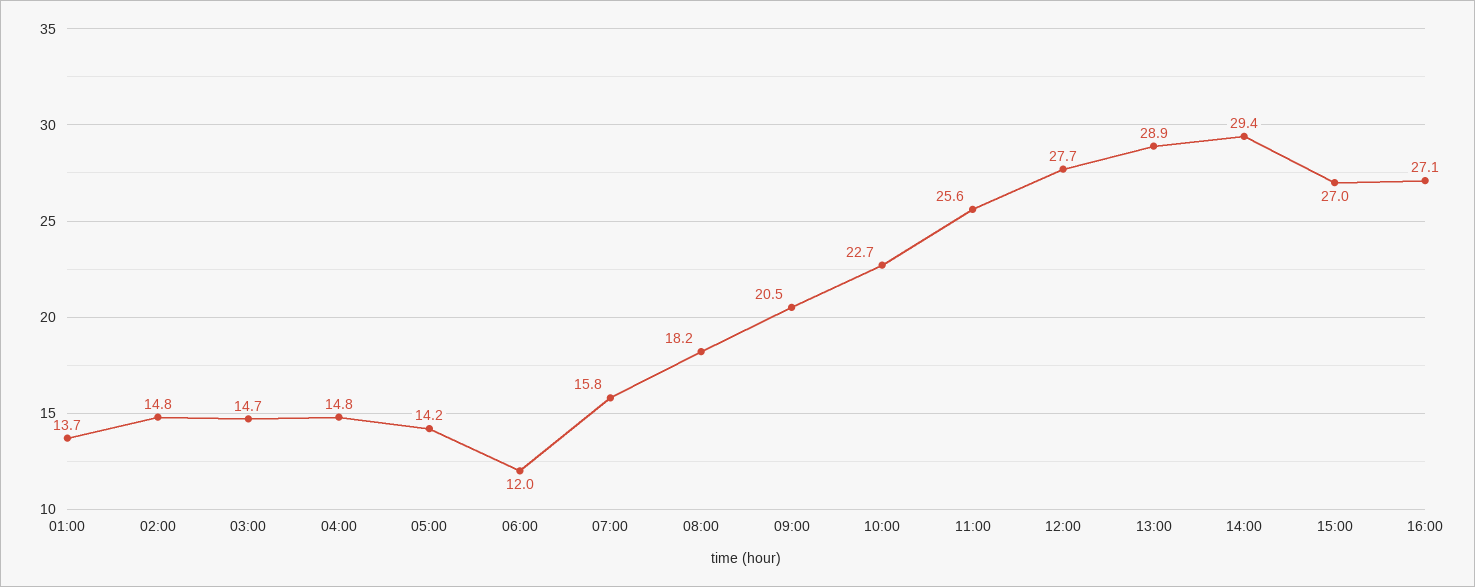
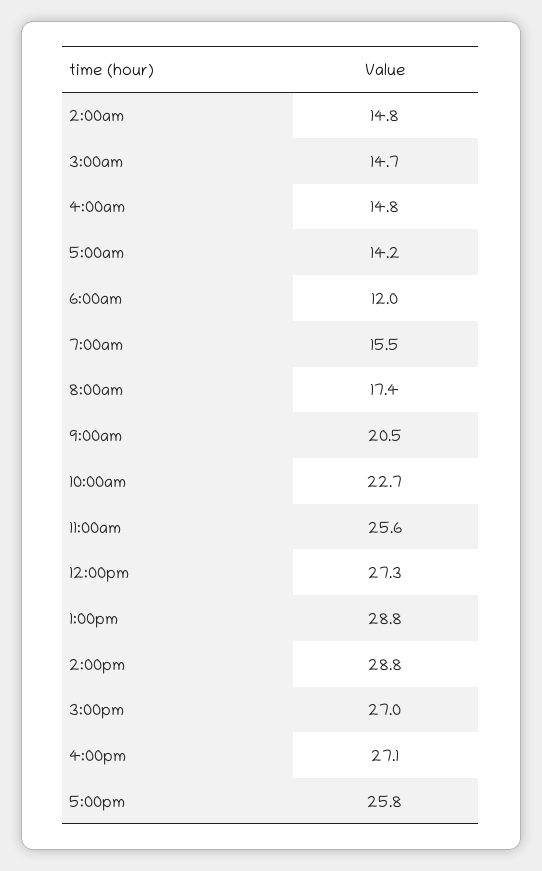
01:00: 13.7 -> none
07:00: 15.8 -> 15.5
08:00: 18.2 -> 17.4
12:00: 27.7 -> 27.3
13:00: 28.9 -> 28.8
14:00: 29.4 -> 28.8
5:00pm: none -> 25.8

